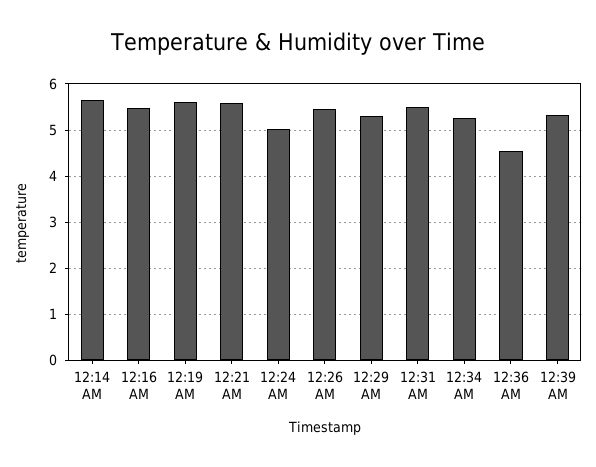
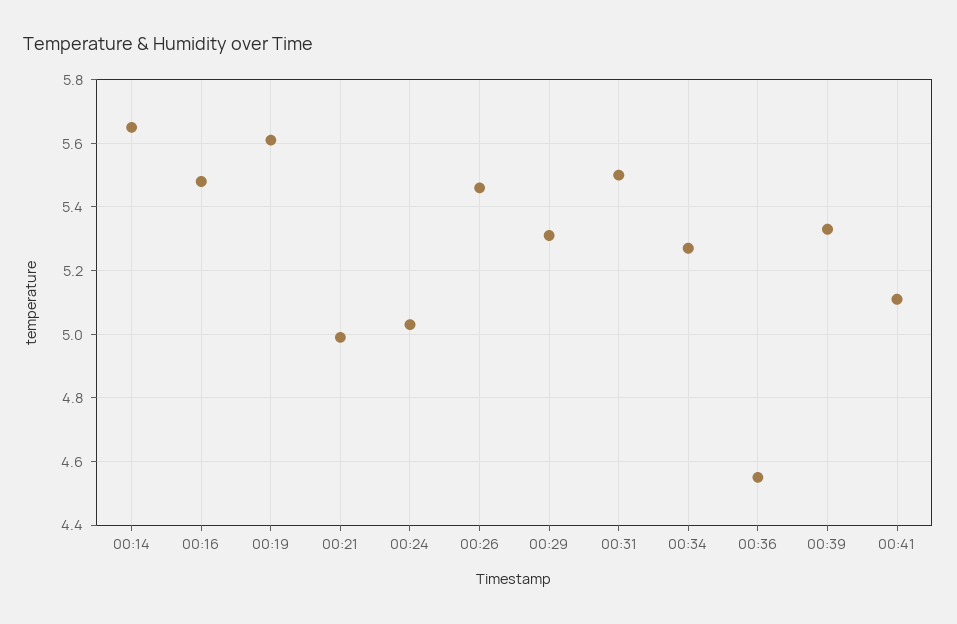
12:21 AM: 5.6 -> 5
00:41: none -> 5.1

